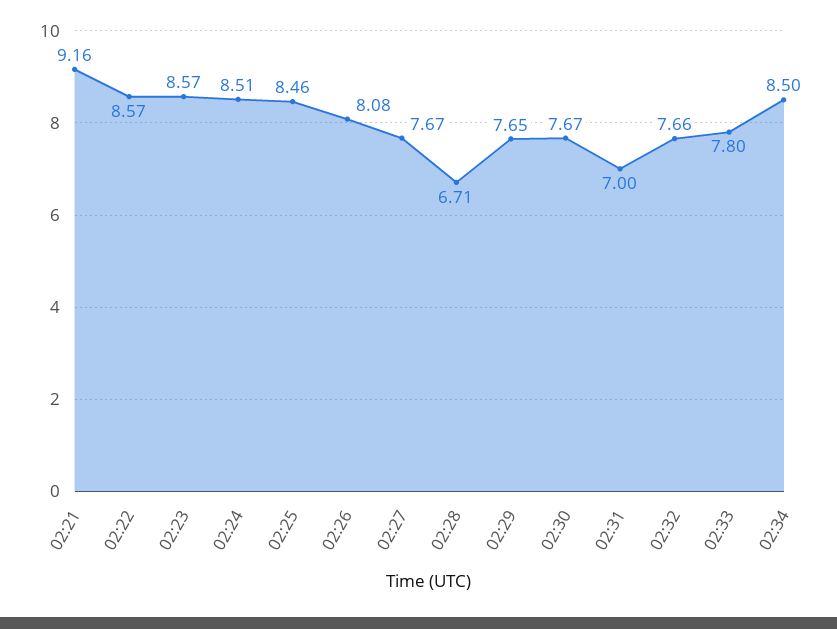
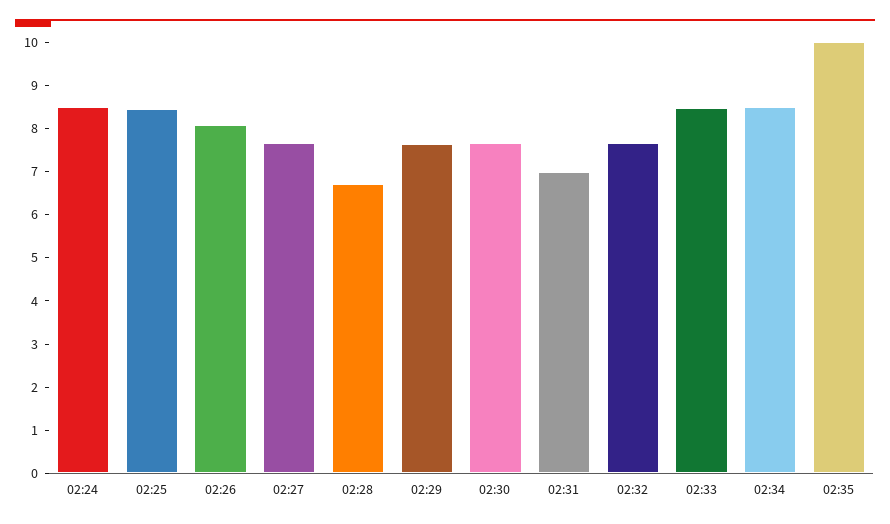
02:21: 9.16 -> none
02:22: 8.57 -> none
02:23: 8.57 -> none
02:33: 7.8 -> 8.4
02:35: none -> 10

